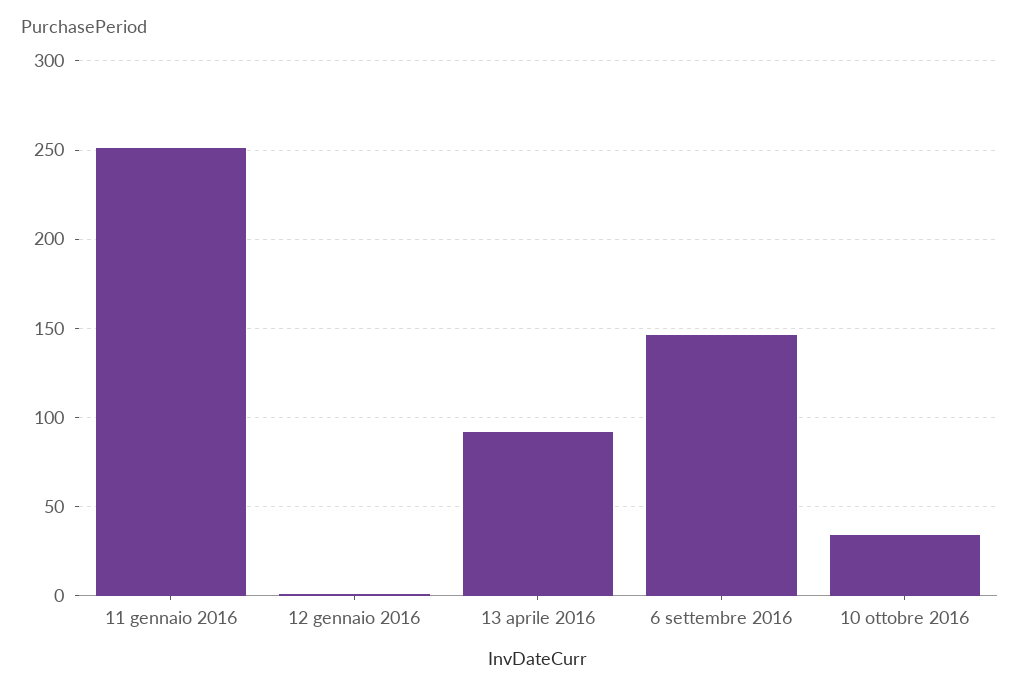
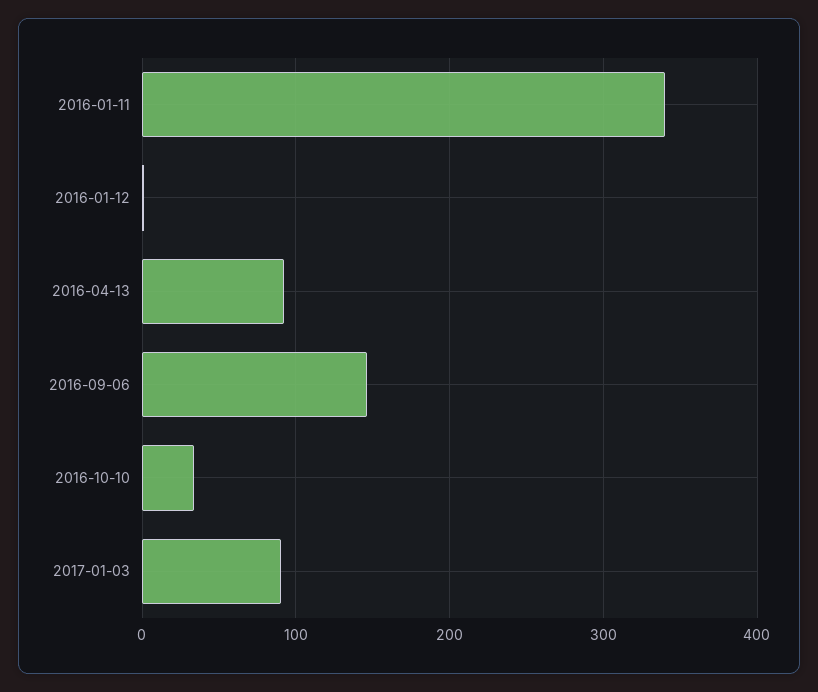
11 gennaio 2016: 250 -> 340
2017-01-03: none -> 90

